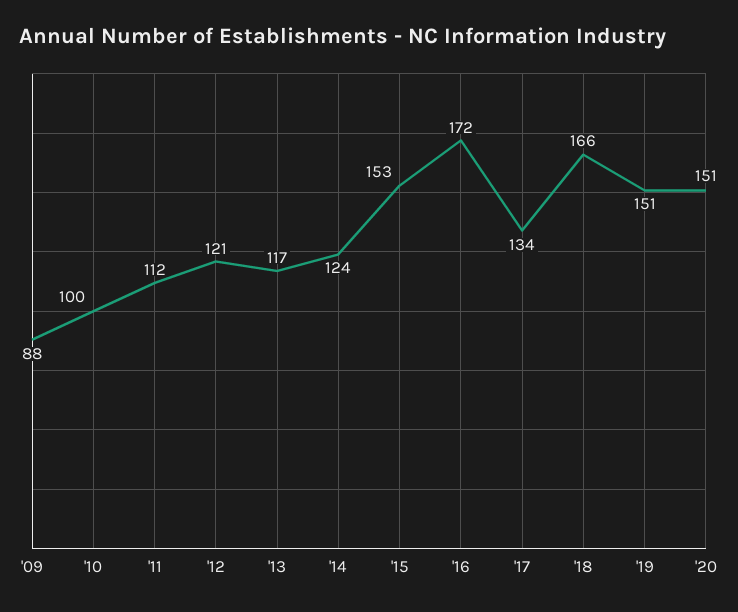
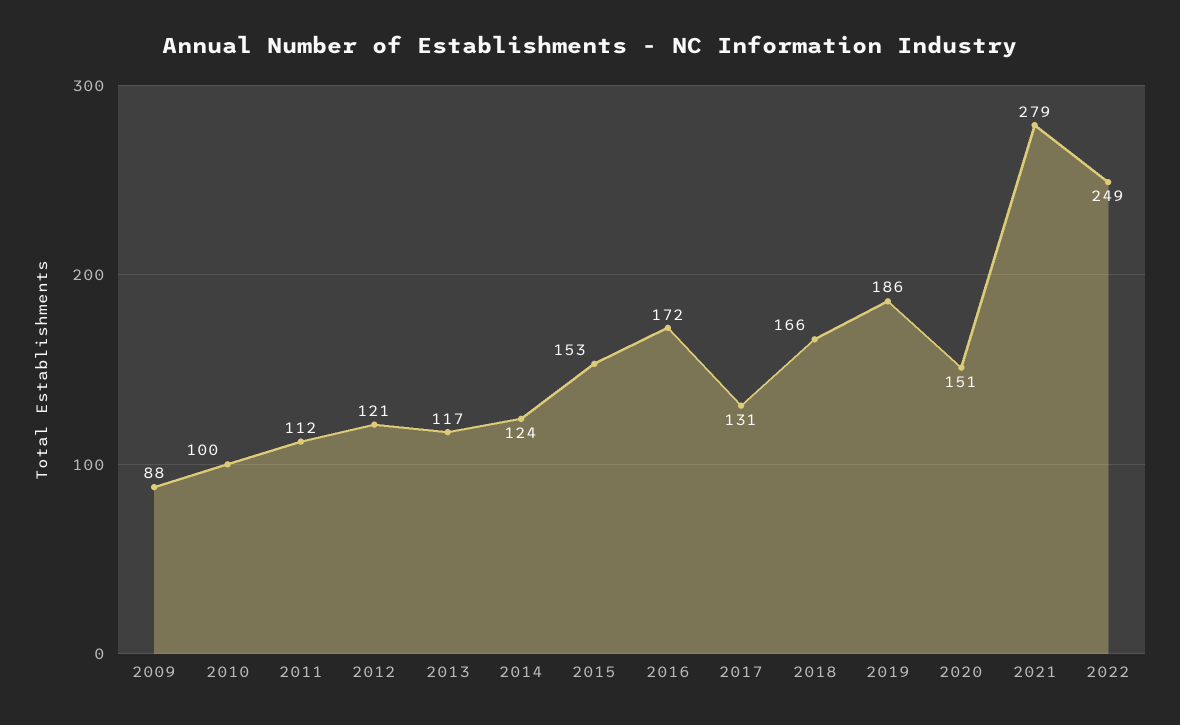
'17: 134 -> 131
'19: 151 -> 186
2021: none -> 279
2022: none -> 249

